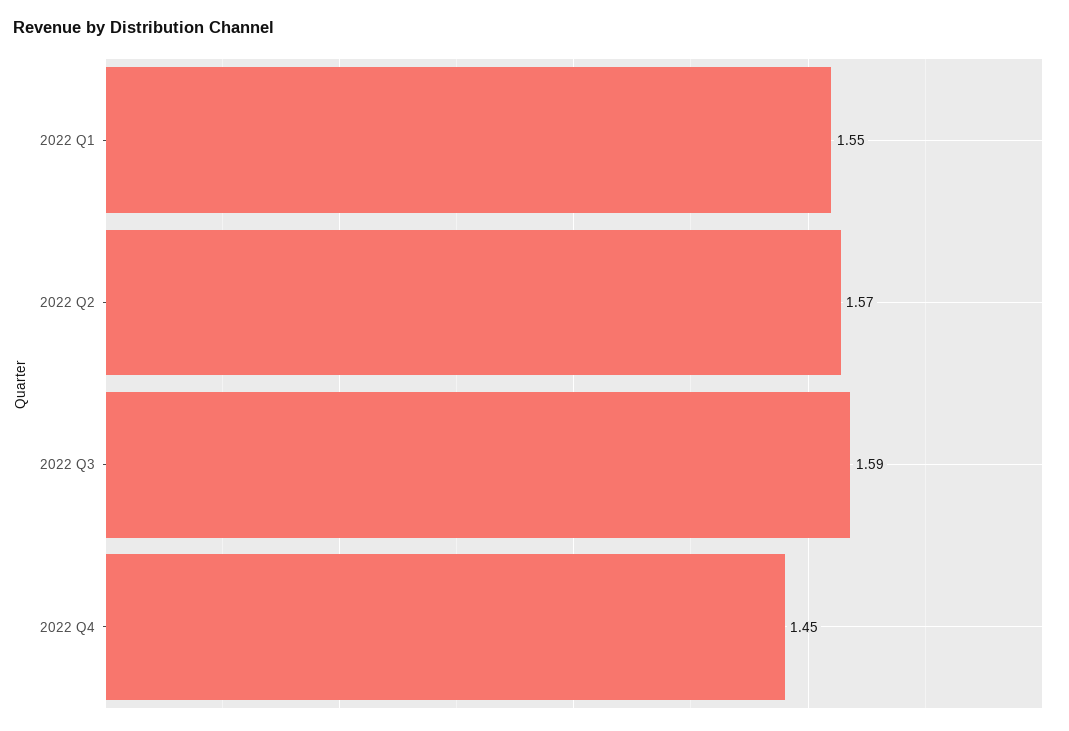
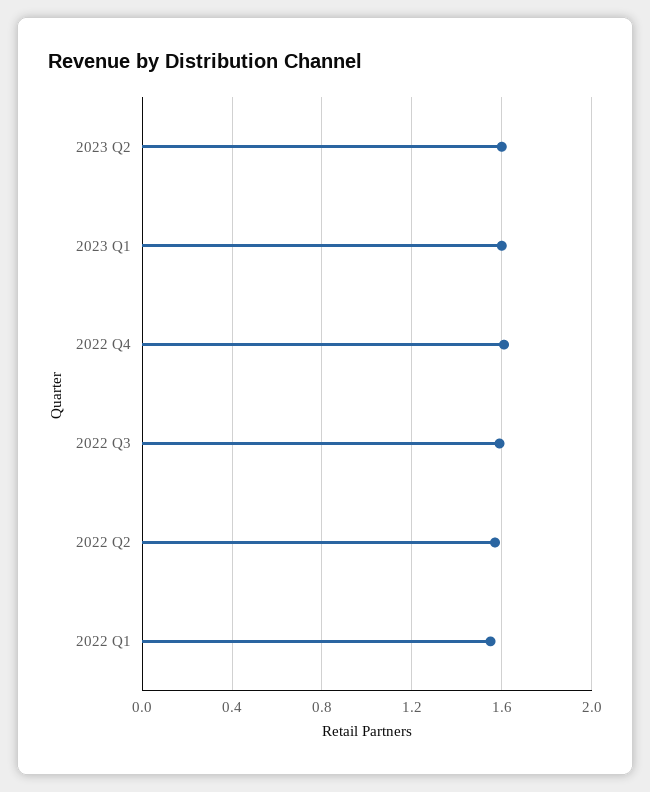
2022 Q4: 1.45 -> 1.6
2023 Q2: none -> 1.6
2023 Q1: none -> 1.6

